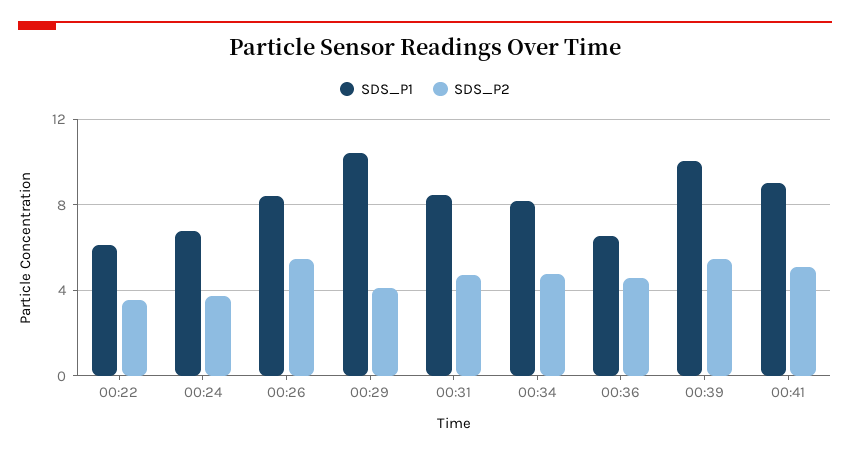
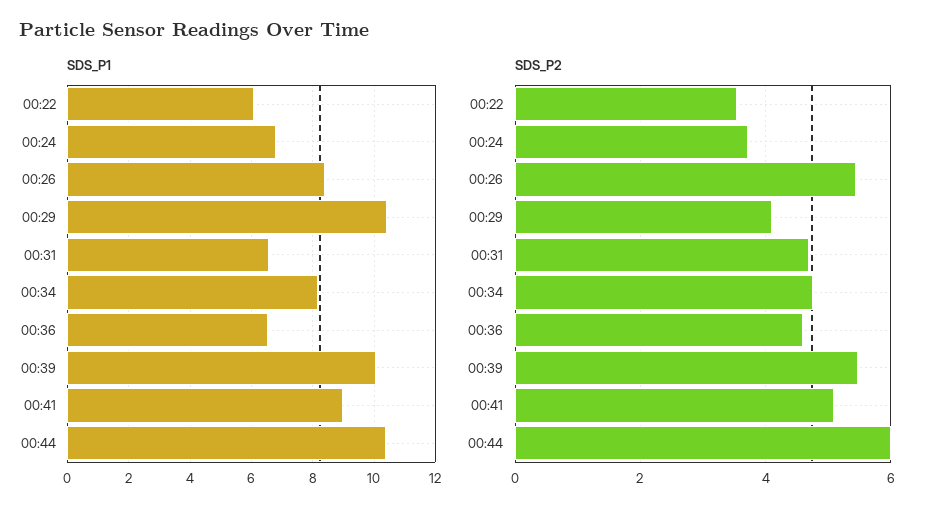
SDS_P1, 00:31: 8.5 -> 6.6
SDS_P1, 00:44: none -> 10.4
SDS_P2, 00:44: none -> 6

